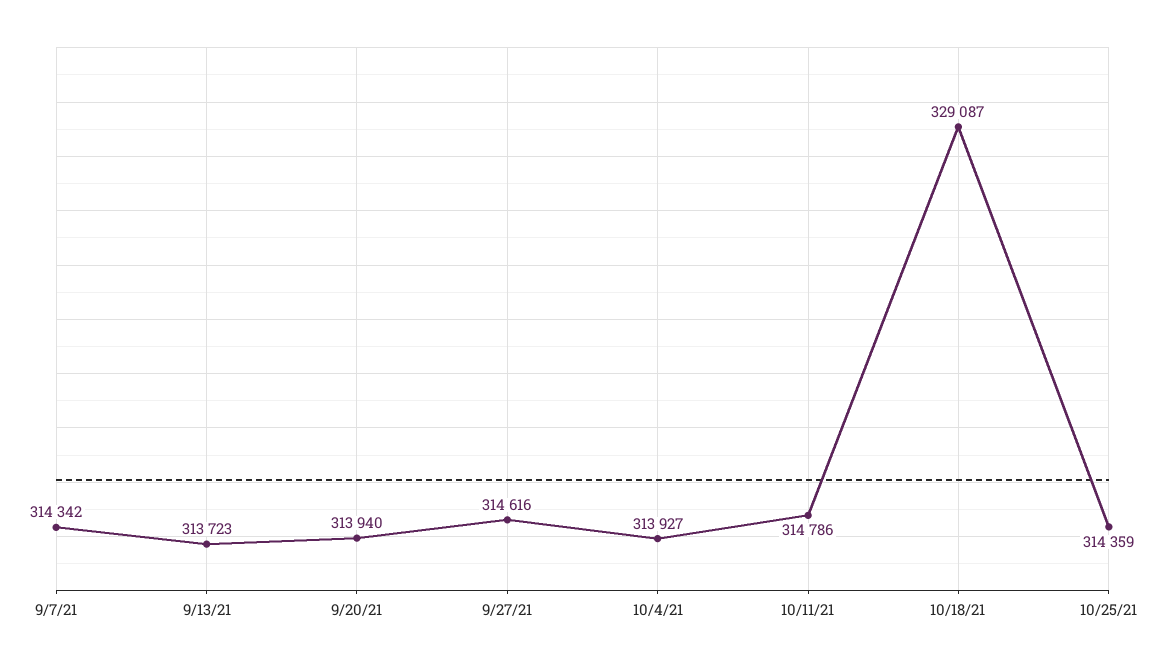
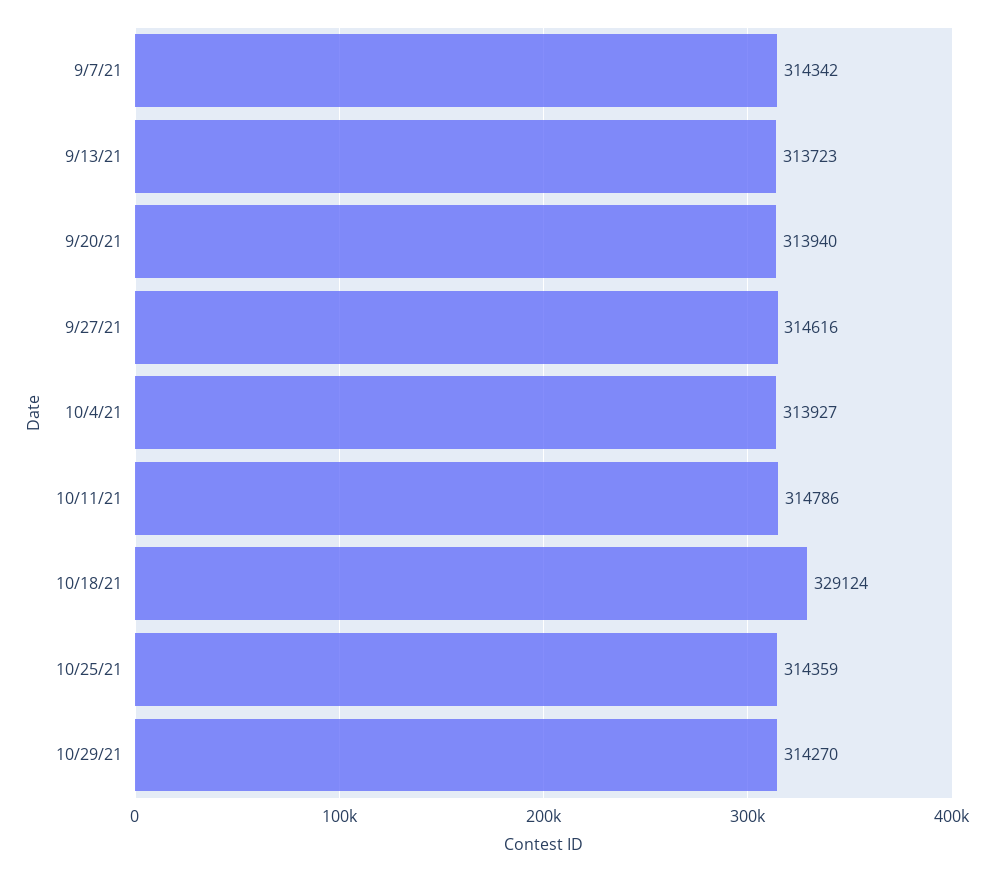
10/18/21: 329087 -> 329124
10/29/21: none -> 314270

